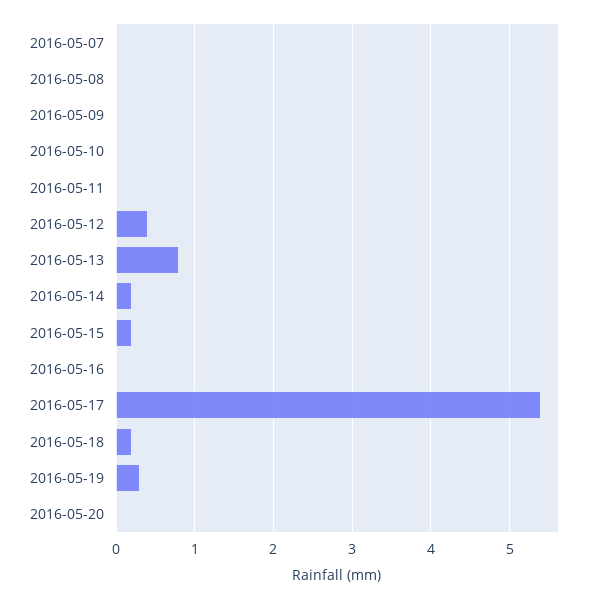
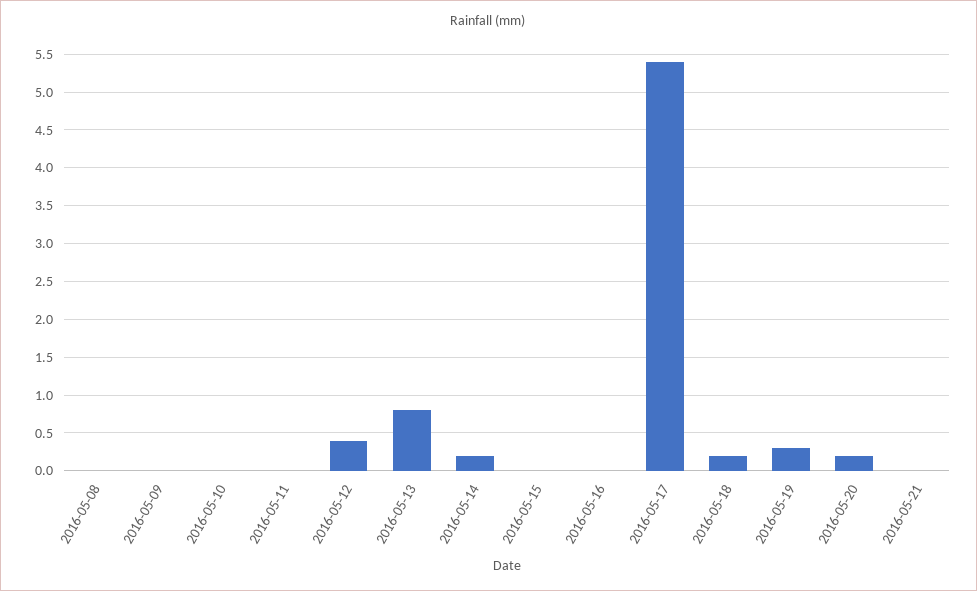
2016-05-07: 0 -> none
2016-05-15: 0.2 -> 0
2016-05-20: 0 -> 0.2
2016-05-21: none -> 0

